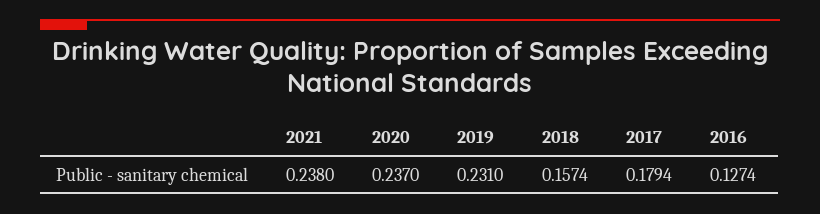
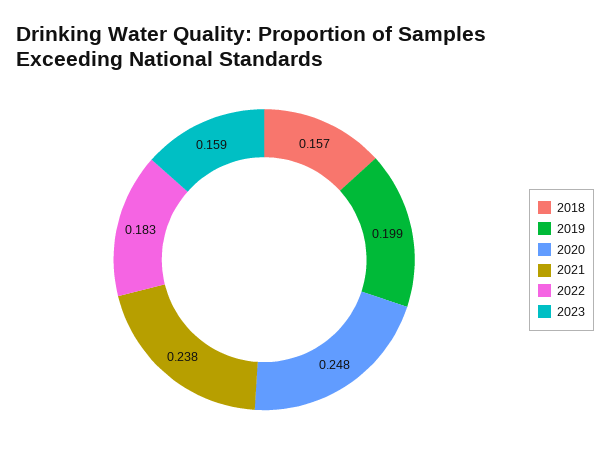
2020: 0.237 -> 0.248
2019: 0.231 -> 0.199
2017: 0.1794 -> none
2016: 0.1274 -> none
2022: none -> 0.183
2023: none -> 0.159

